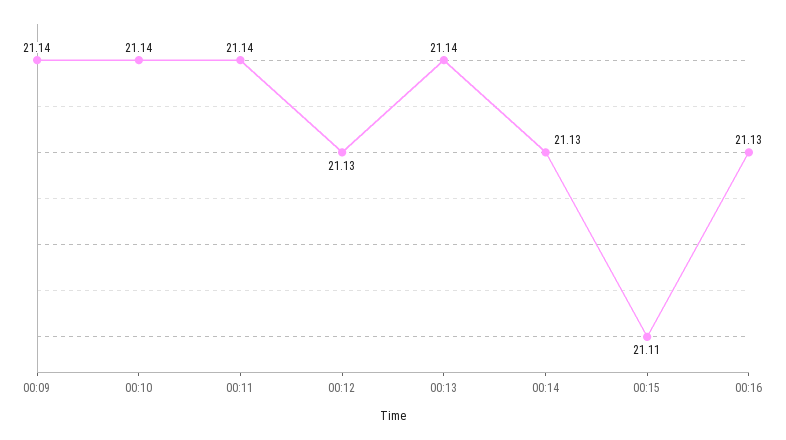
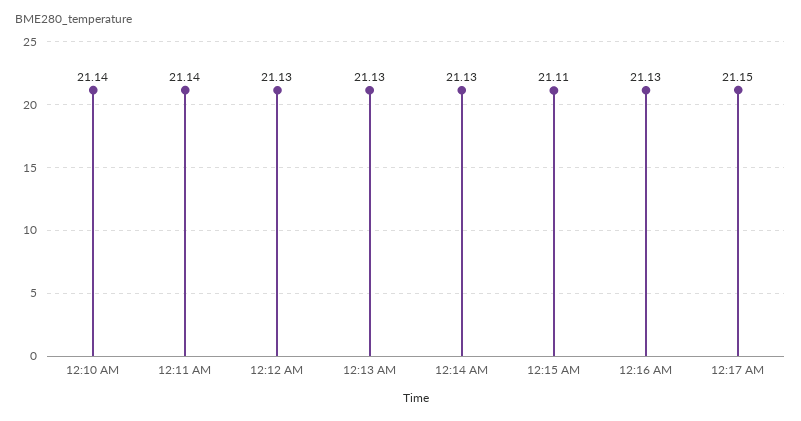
00:09: 21.14 -> none
00:13: 21.14 -> 21.13
12:17 AM: none -> 21.15

